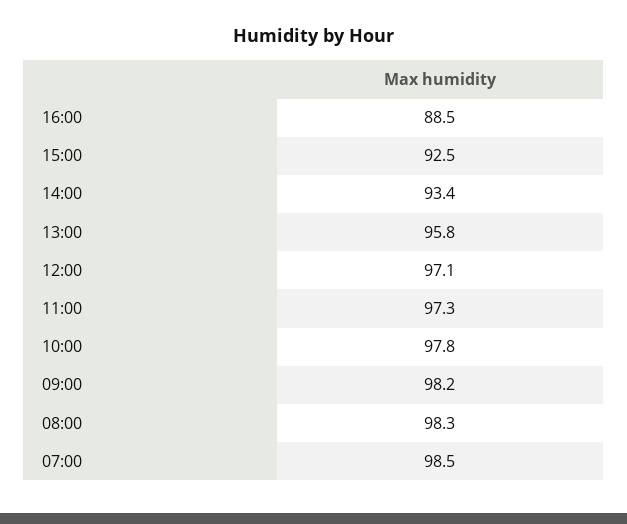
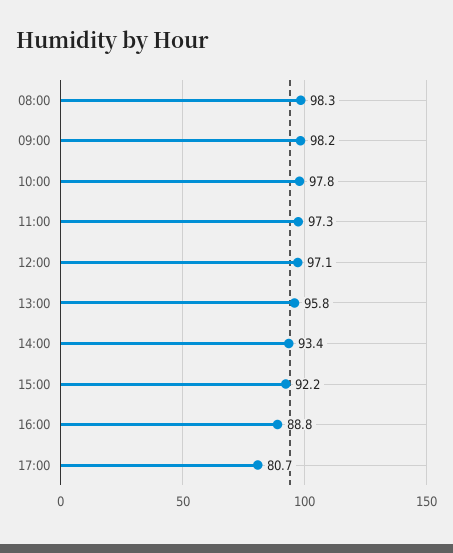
16:00: 88.5 -> 88.8
15:00: 92.5 -> 92.2
07:00: 98.5 -> none
17:00: none -> 80.7

